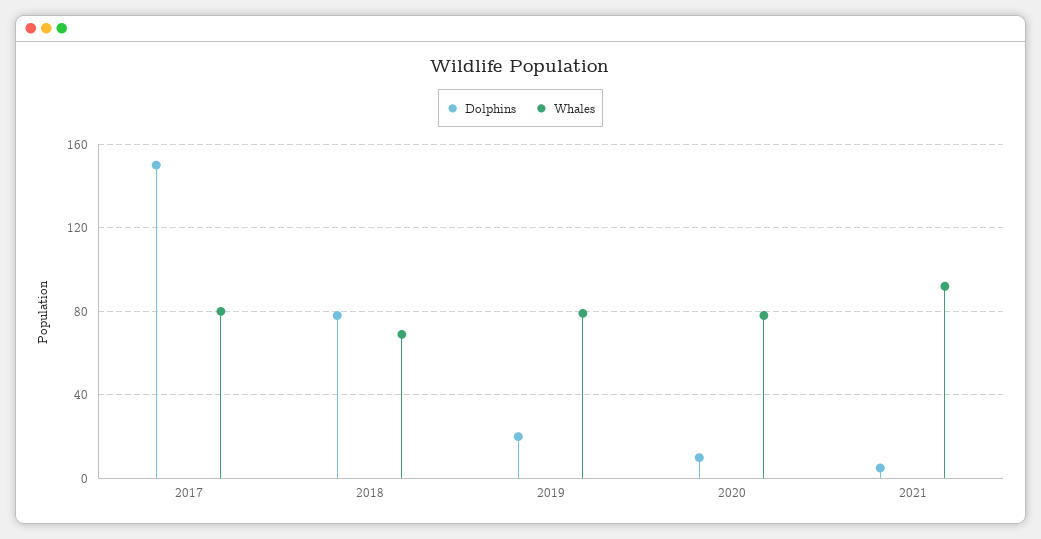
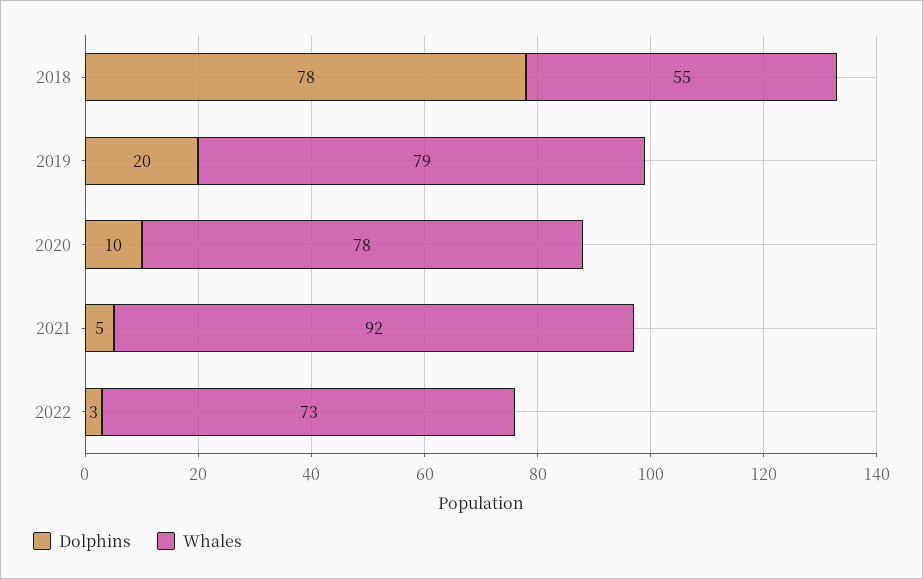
Dolphins, 2017: 150 -> none
Whales, 2017: 80 -> none
Whales, 2018: 70 -> 55
Dolphins, 2022: none -> 3
Whales, 2022: none -> 73

